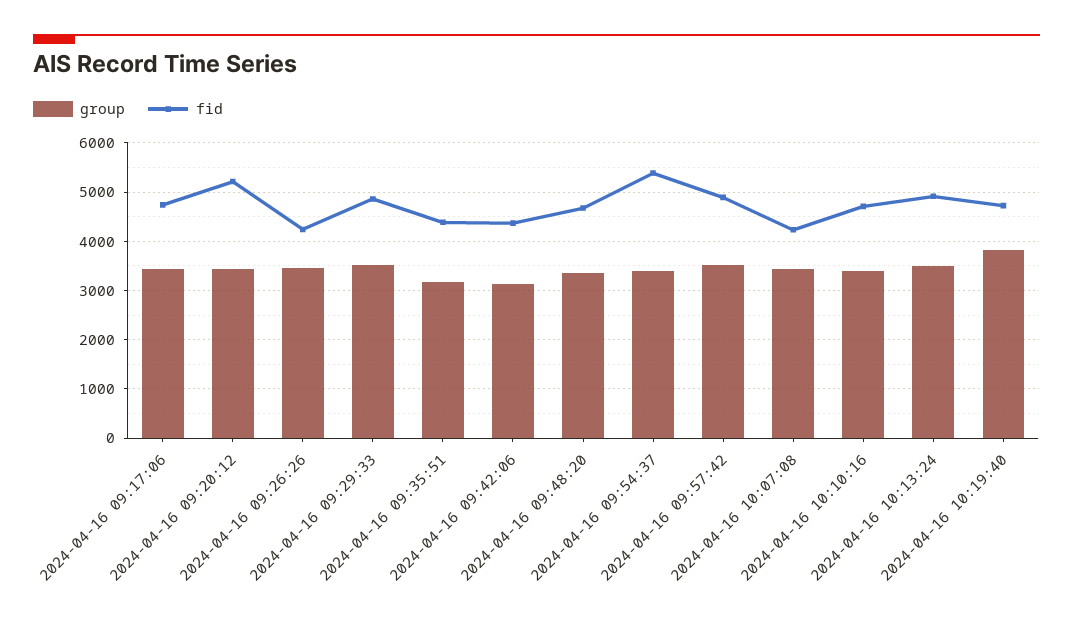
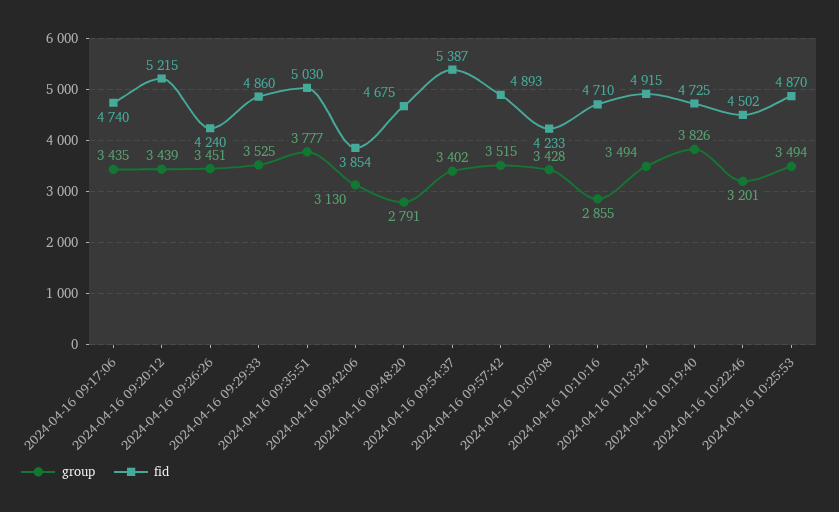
group, 2024-04-16 09:35:51: 3200 -> 3777
fid, 2024-04-16 09:35:51: 4400 -> 5030
fid, 2024-04-16 09:42:06: 4400 -> 3854
group, 2024-04-16 09:48:20: 3400 -> 2791
group, 2024-04-16 10:10:16: 3400 -> 2855
group, 2024-04-16 10:22:46: none -> 3201
fid, 2024-04-16 10:22:46: none -> 4502
group, 2024-04-16 10:25:53: none -> 3494
fid, 2024-04-16 10:25:53: none -> 4870

